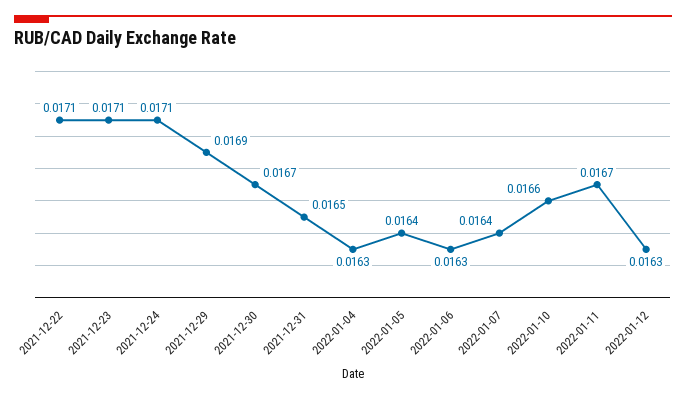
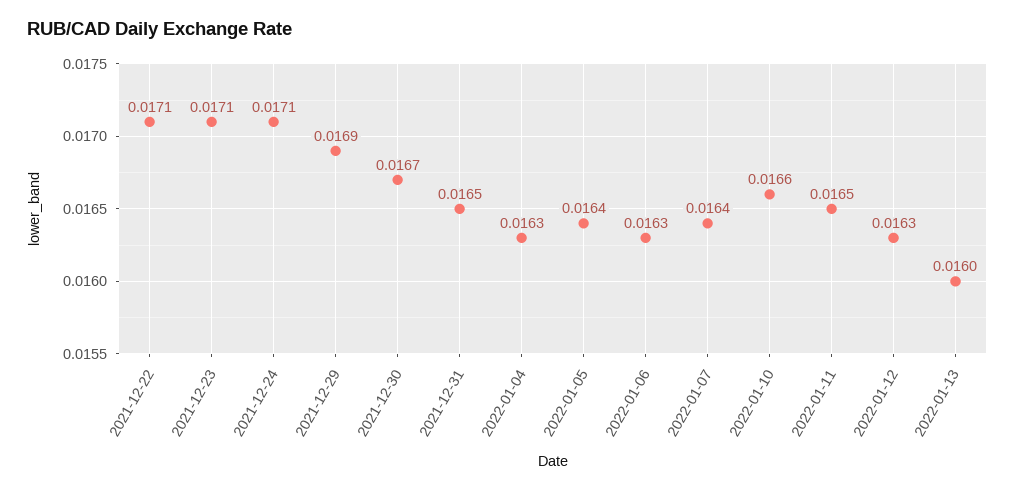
2022-01-11: 0.0167 -> 0.0165
2022-01-13: none -> 0.016

